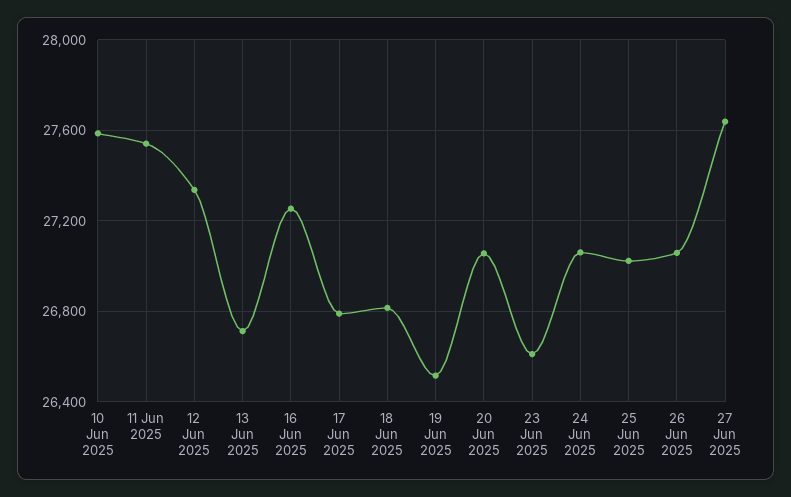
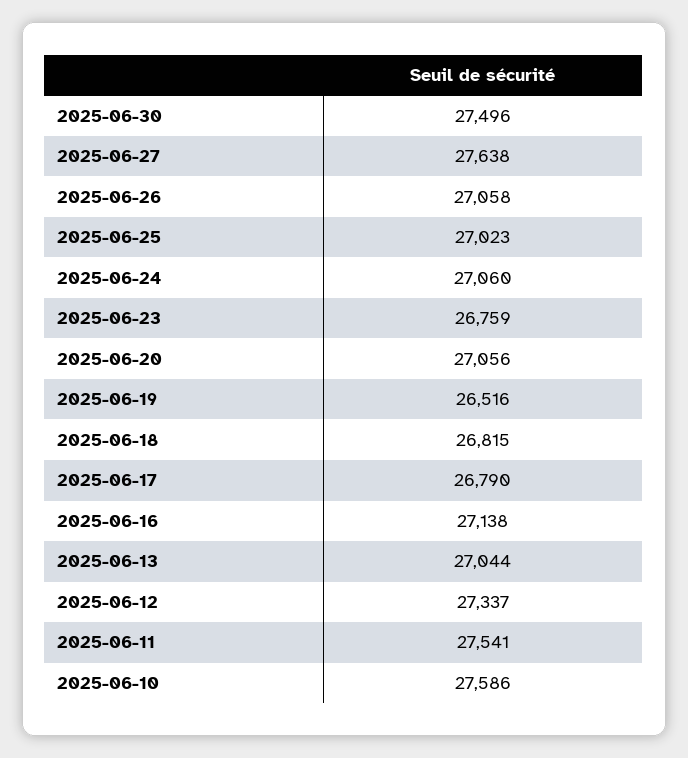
13 Jun 2025: 26700 -> 27044
16 Jun 2025: 27250 -> 27138
23 Jun 2025: 26600 -> 26759
2025-06-30: none -> 27496

